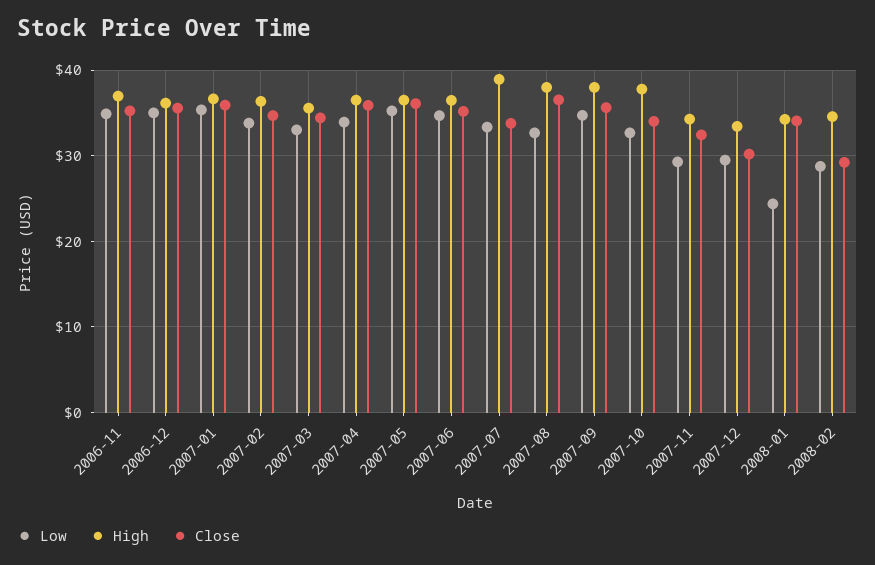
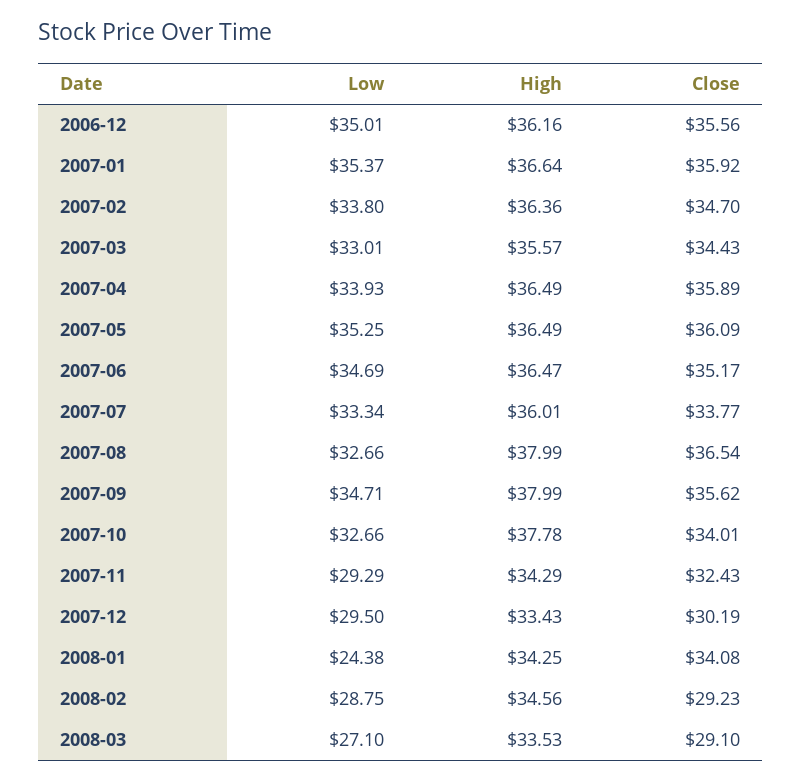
Low, 2006-11: 35 -> none
High, 2006-11: 37 -> none
Close, 2006-11: 35 -> none
High, 2007-07: 39 -> 36.01
Low, 2008-03: none -> 27.1
High, 2008-03: none -> 33.53
Close, 2008-03: none -> 29.1

